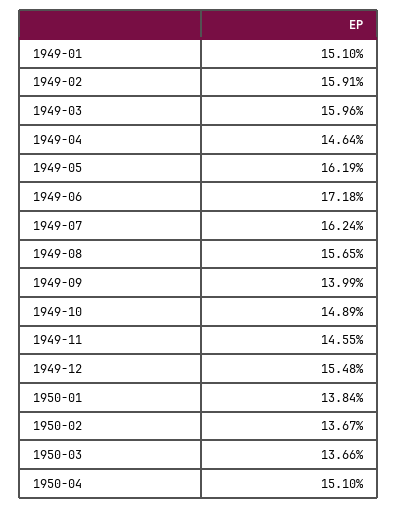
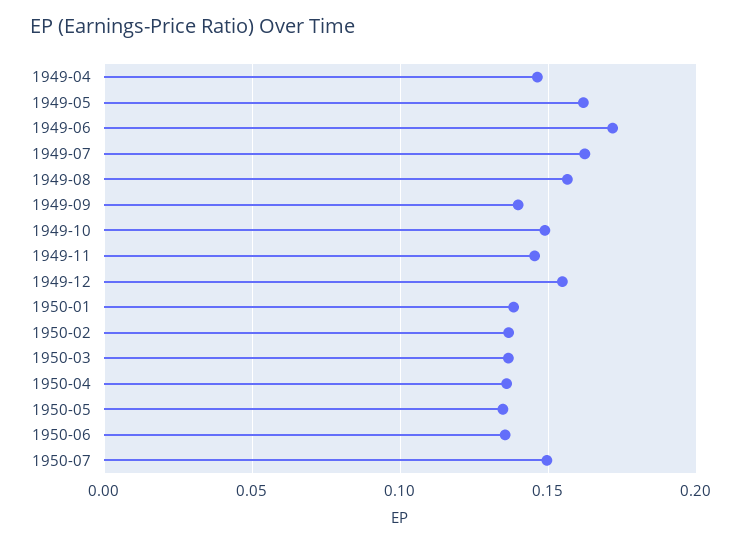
1949-01: 0.151 -> none
1949-02: 0.1591 -> none
1949-03: 0.1596 -> none
1950-04: 0.151 -> 0.135
1950-05: none -> 0.135
1950-06: none -> 0.135
1950-07: none -> 0.15

